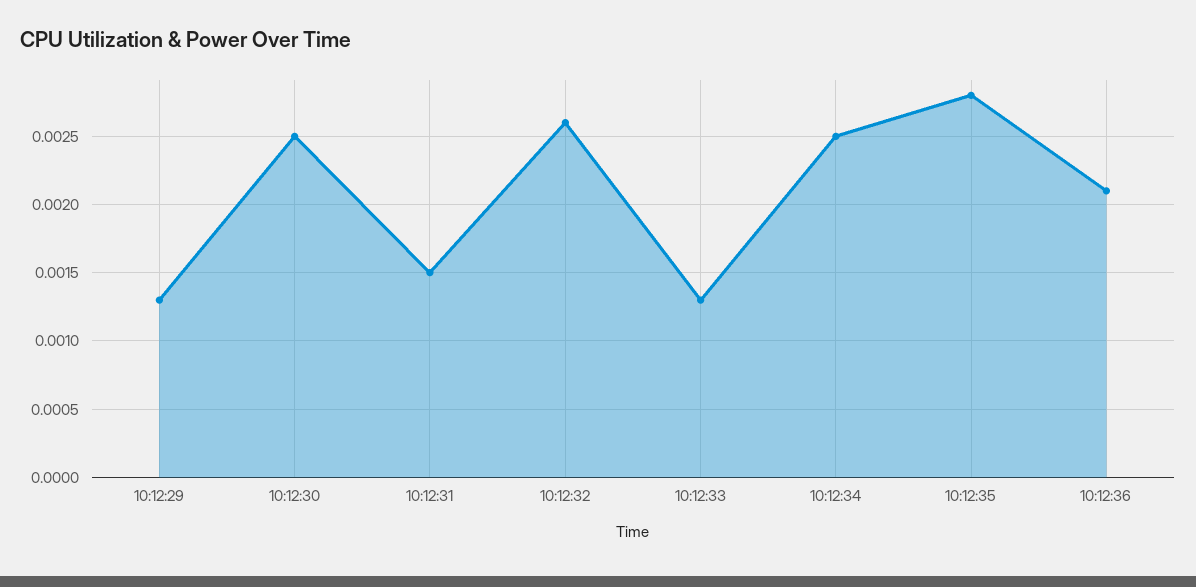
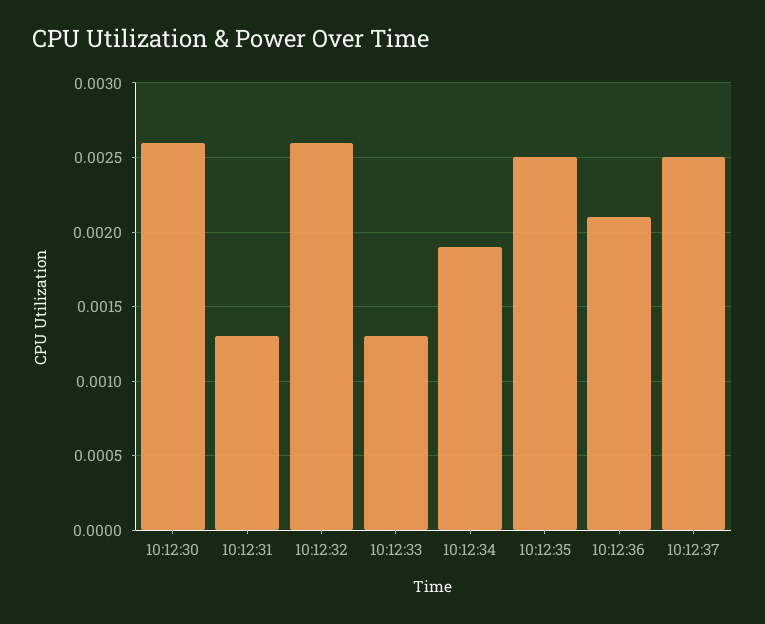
10:12:29: 0.0013 -> none
10:12:30: 0.0025 -> 0.0026
10:12:31: 0.0015 -> 0.0013
10:12:34: 0.0025 -> 0.0019
10:12:35: 0.0028 -> 0.0025
10:12:37: none -> 0.0025

